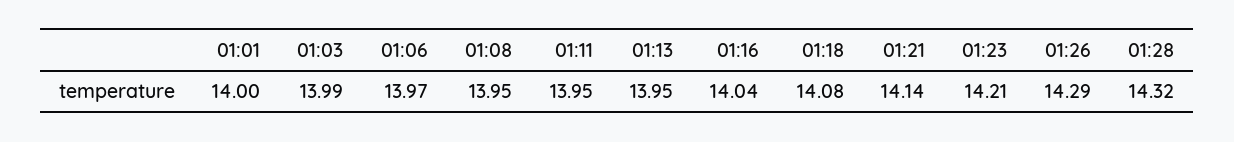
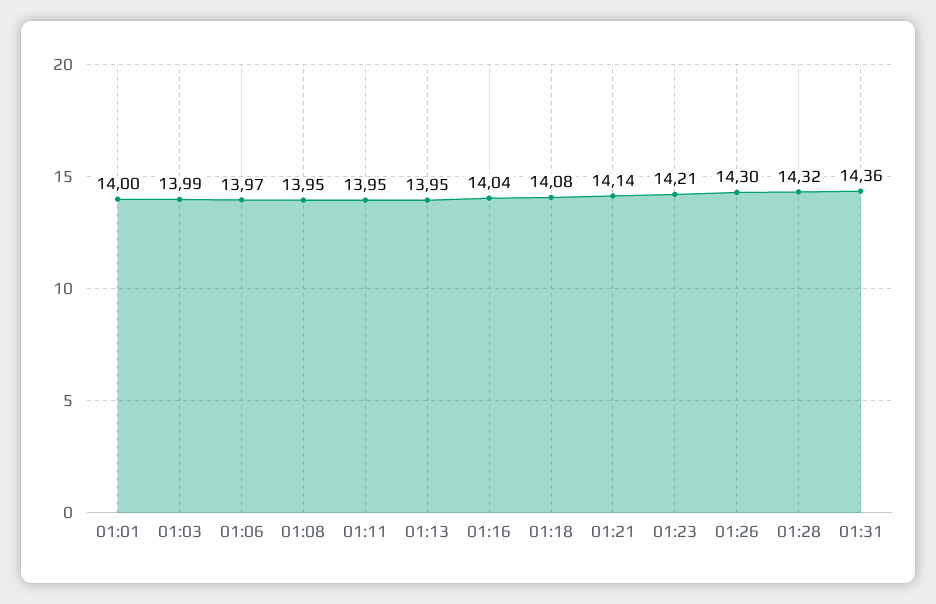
01:26: 14.29 -> 14.3
01:31: none -> 14.36

